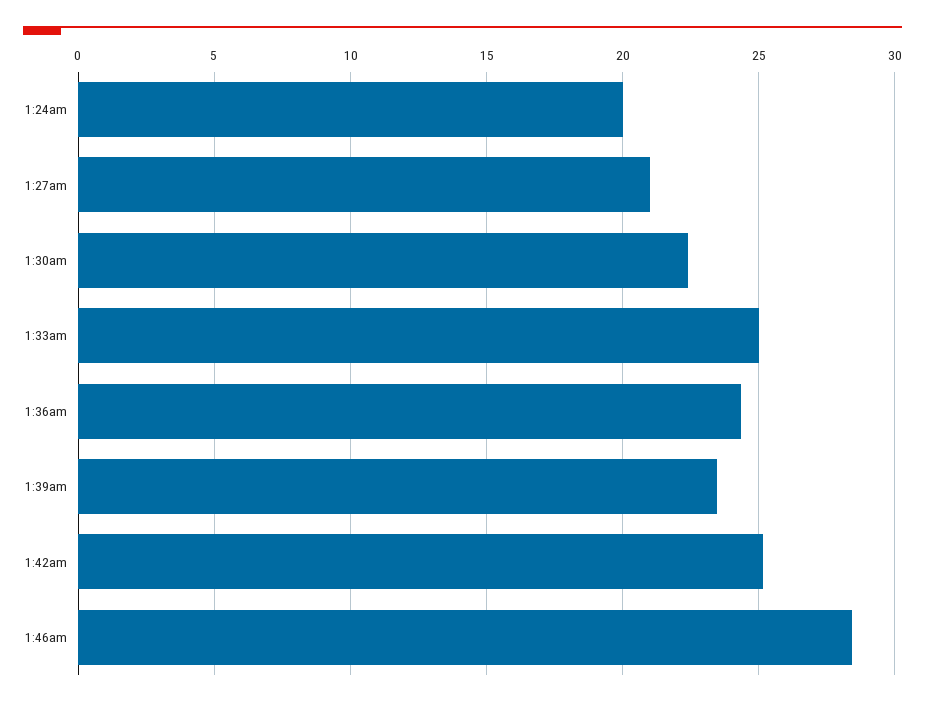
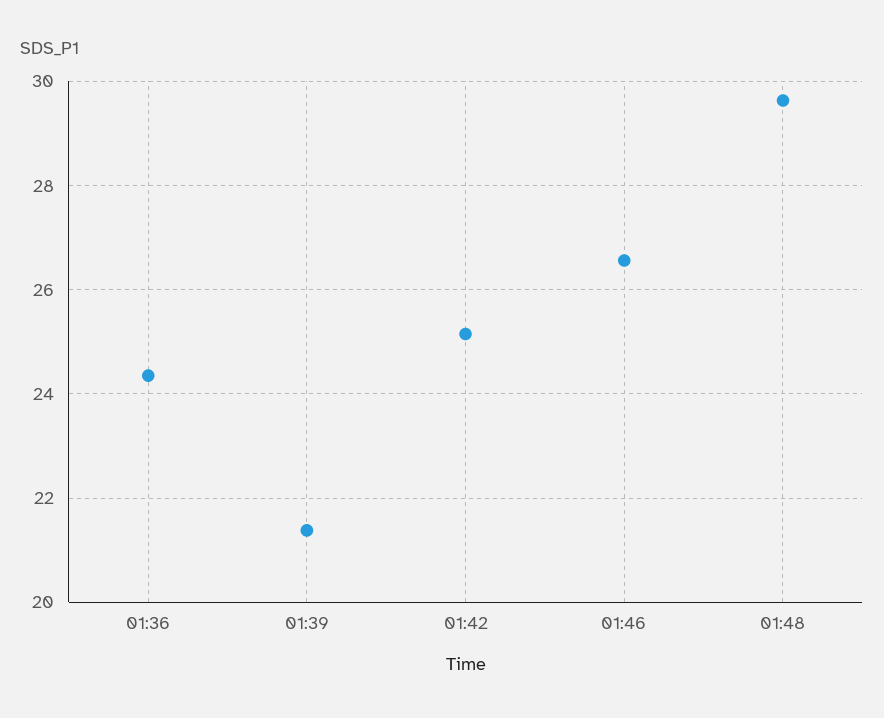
1:24am: 20 -> none
1:27am: 21 -> none
1:30am: 22.5 -> none
1:33am: 25 -> none
1:39am: 23.5 -> 21.4
1:46am: 28.5 -> 26.6
01:48: none -> 29.6

